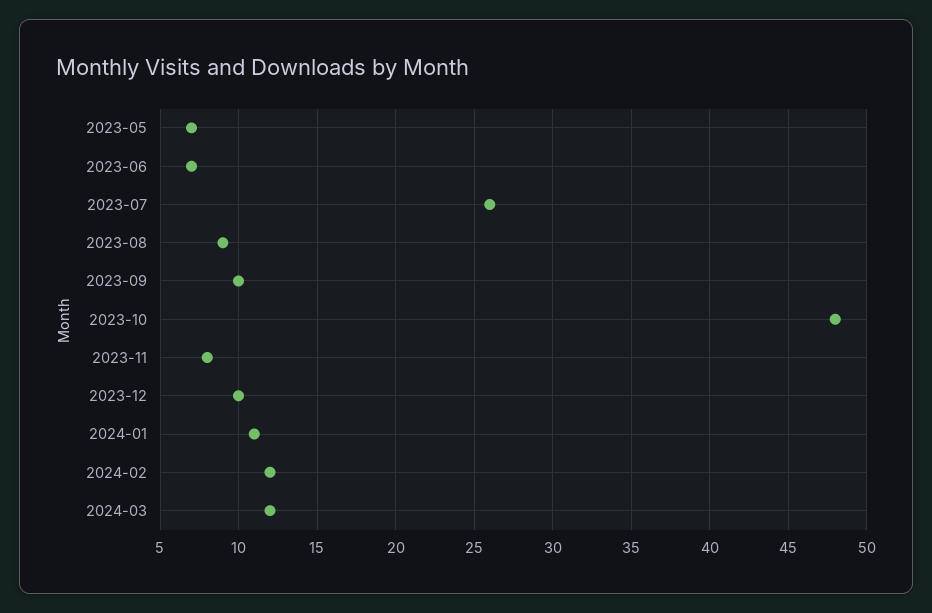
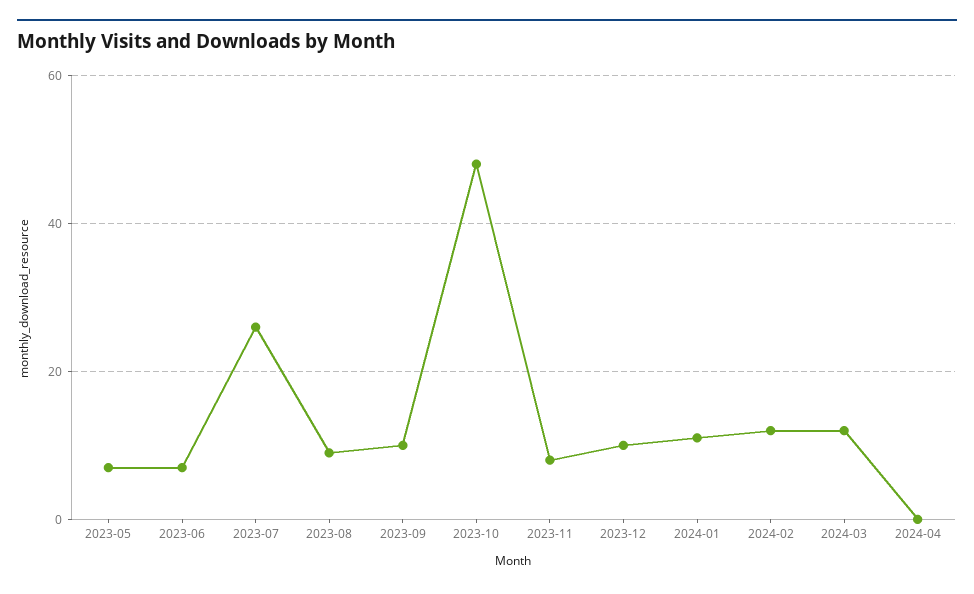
2024-04: none -> 0

